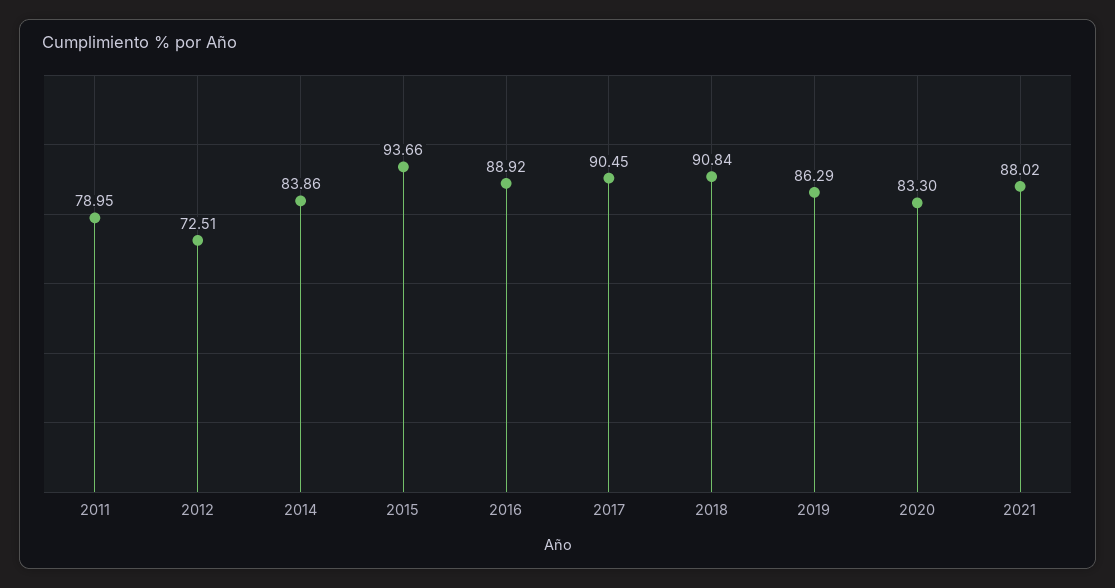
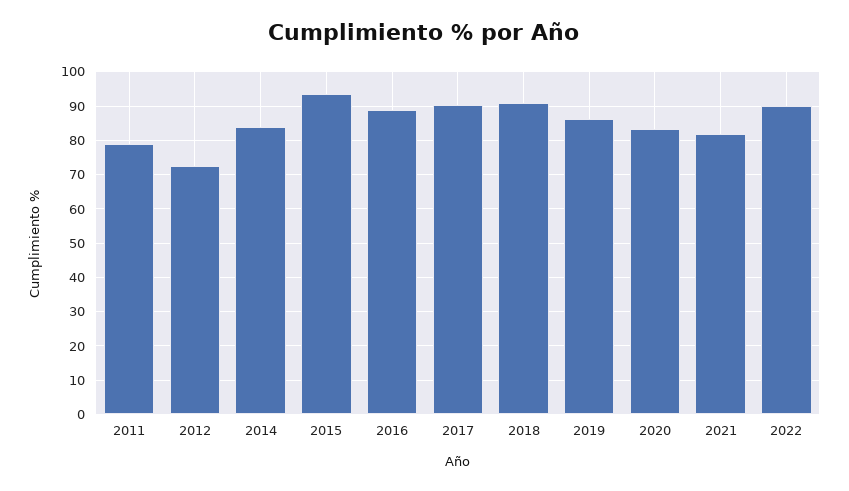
2021: 88.02 -> 82
2022: none -> 90

